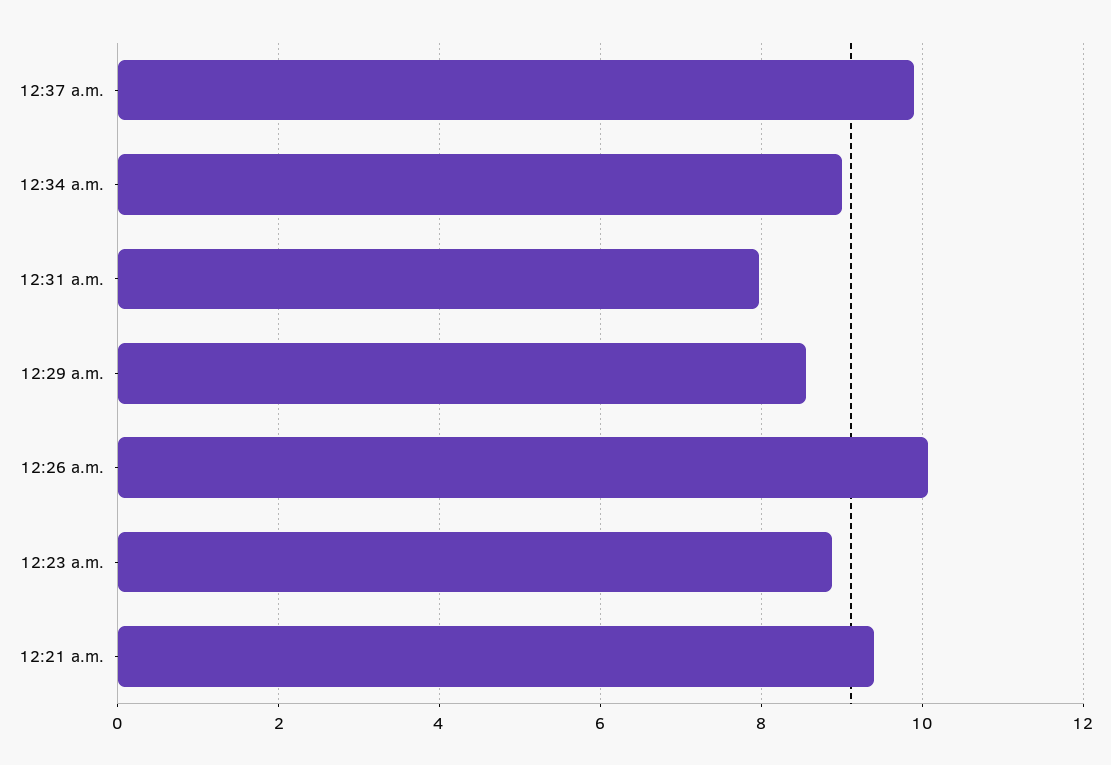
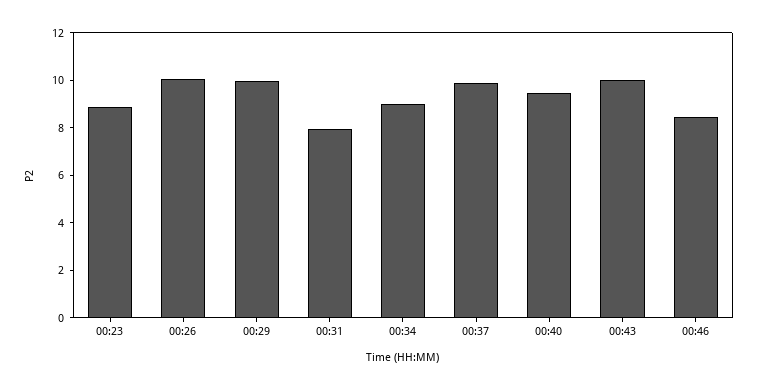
12:29 a.m.: 8.6 -> 10
12:21 a.m.: 9.4 -> none
00:40: none -> 9.5
00:43: none -> 10
00:46: none -> 8.5

